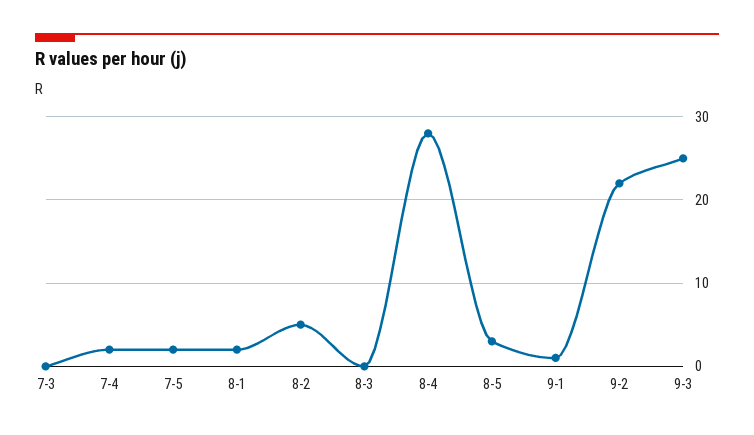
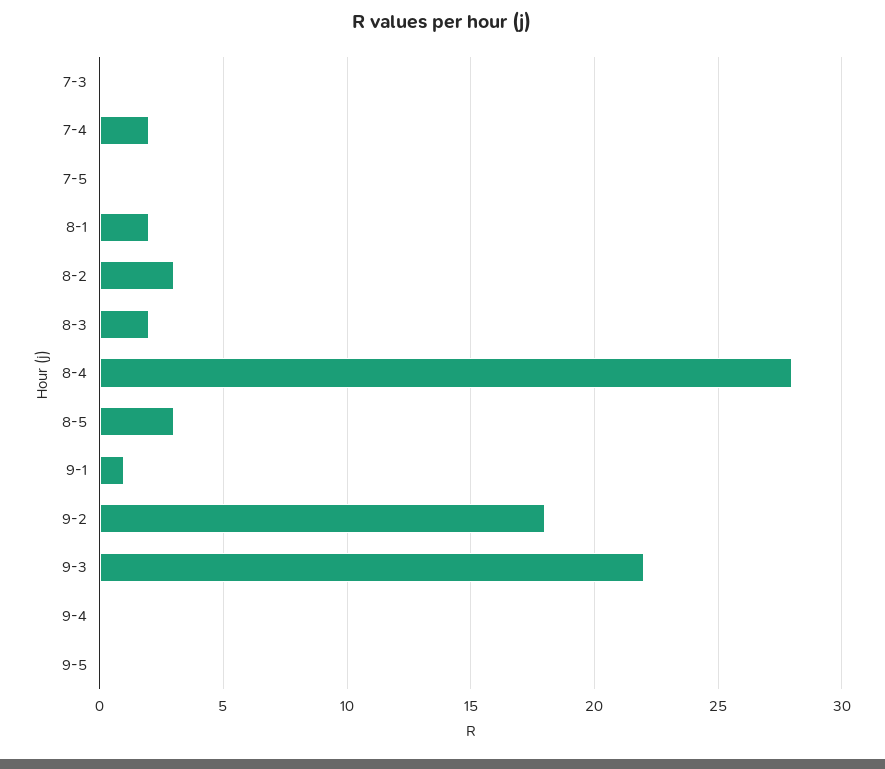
7-5: 2 -> 0
8-2: 5 -> 3
8-3: 0 -> 2
9-2: 22 -> 18
9-3: 25 -> 22
9-4: none -> 0
9-5: none -> 0

